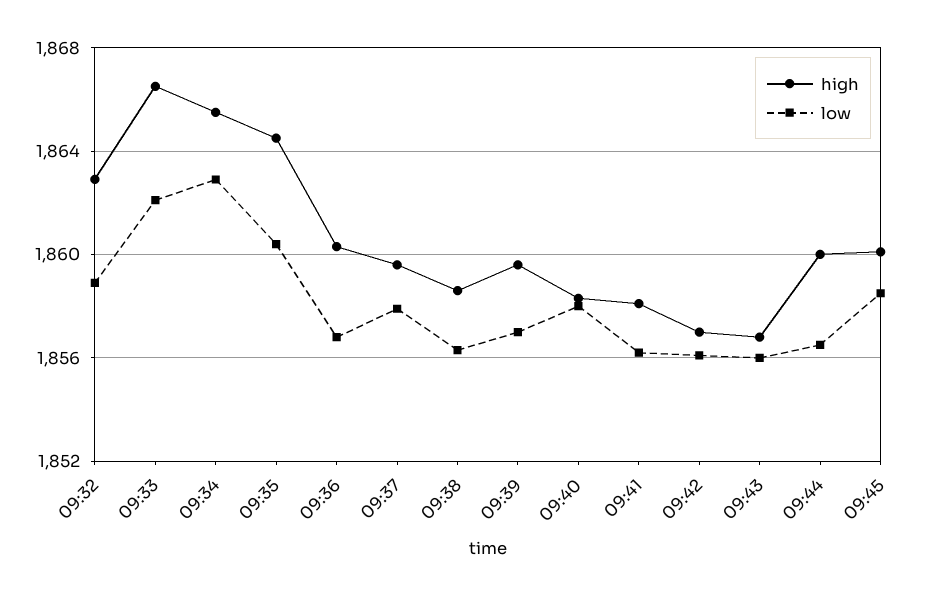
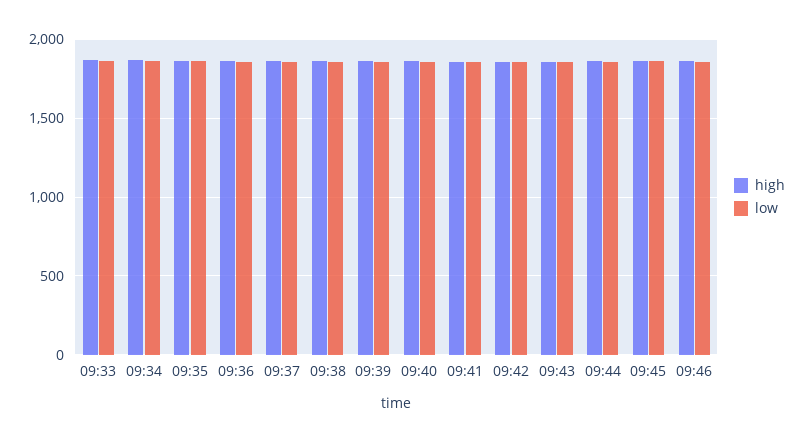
high, 09:32: 1863 -> none
low, 09:32: 1859 -> none
high, 09:46: none -> 1850
low, 09:46: none -> 1850

